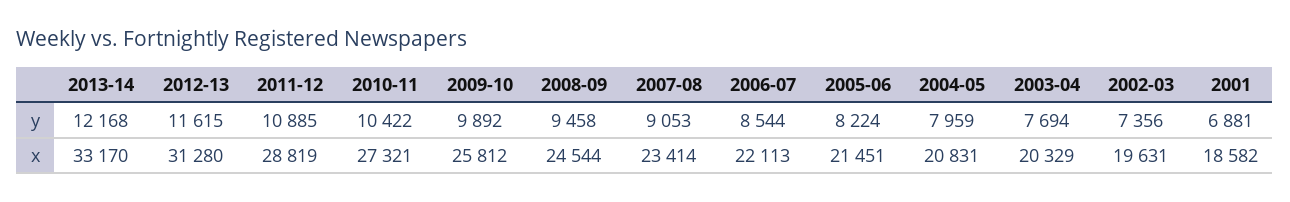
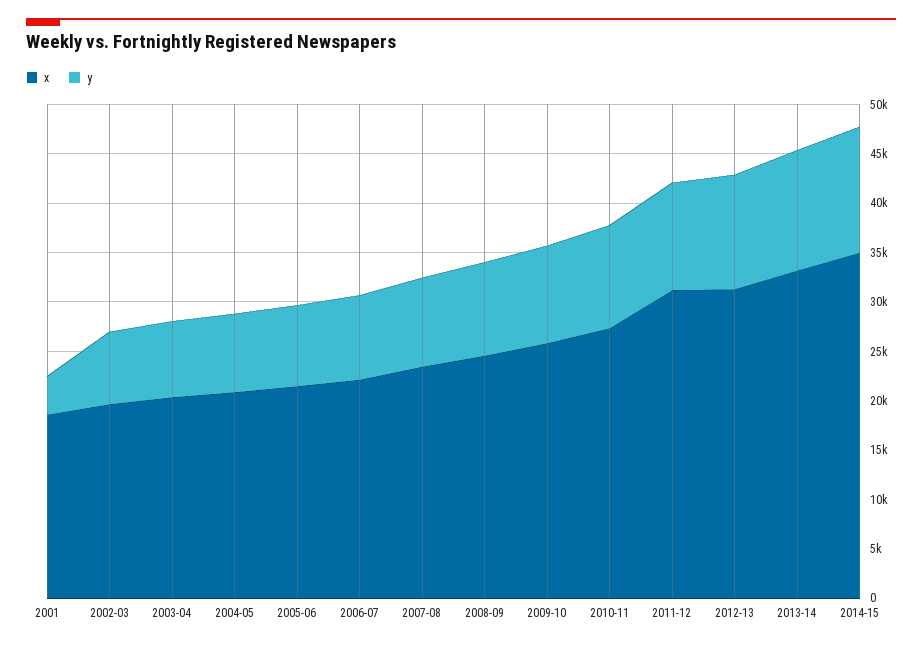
y, 2001: 6881 -> 4000
x, 2011-12: 28819 -> 31000
x, 2014-15: none -> 35000
y, 2014-15: none -> 13000

